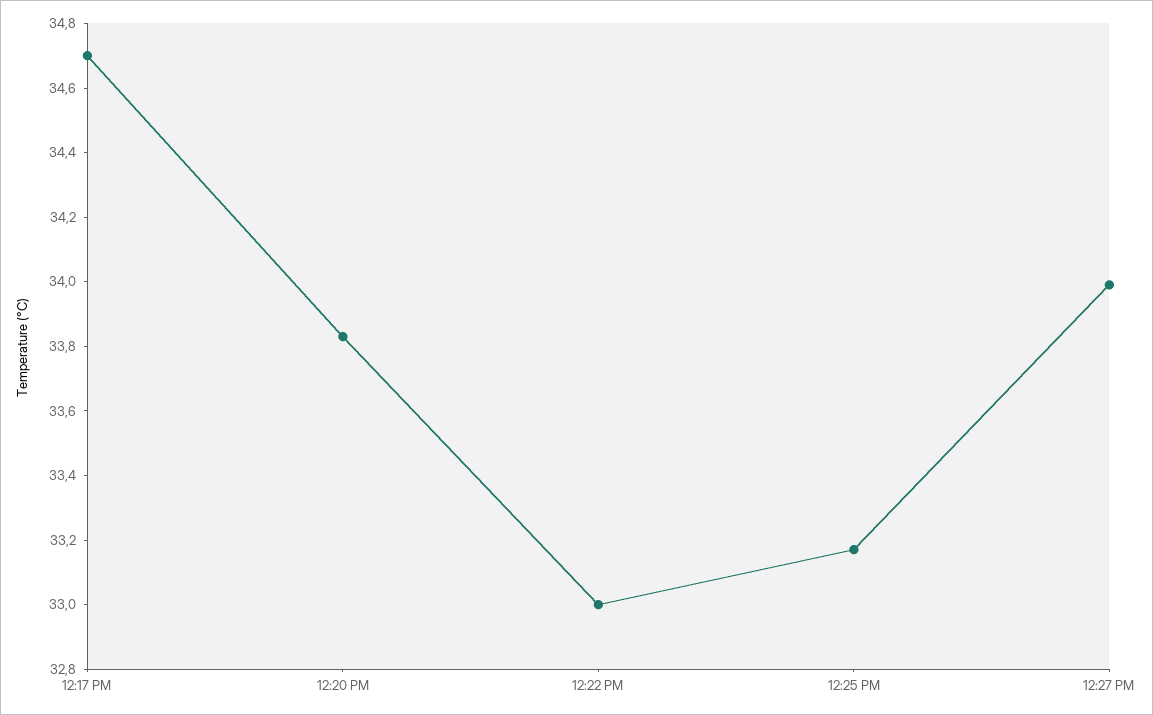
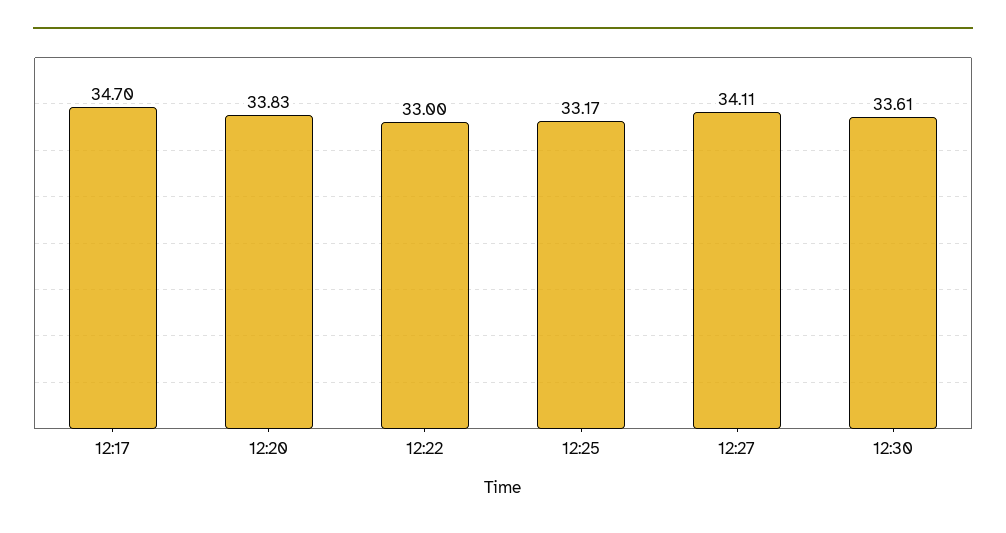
12:27 PM: 34 -> 34.11
12:30: none -> 33.61

